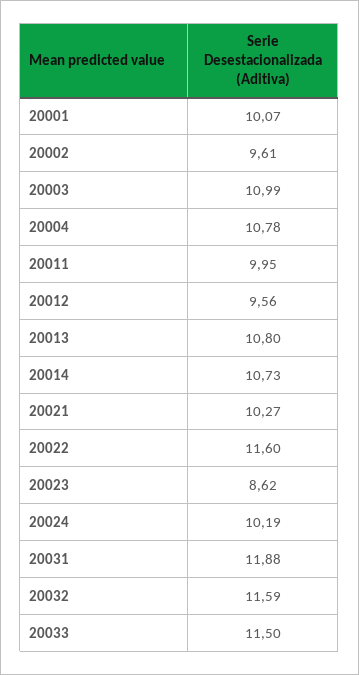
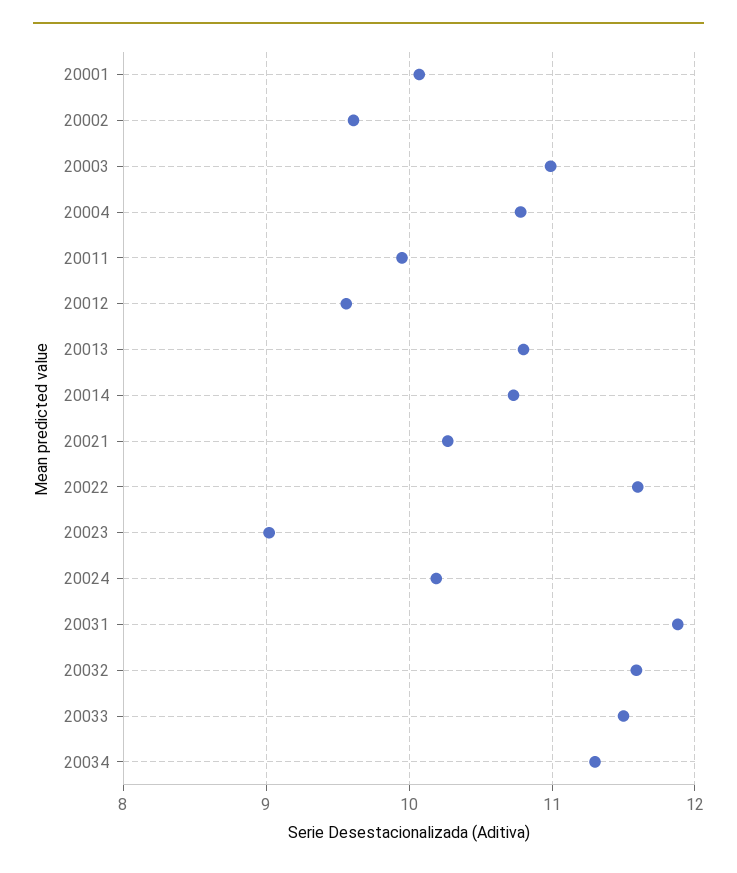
20023: 8.62 -> 9
20034: none -> 11.3

